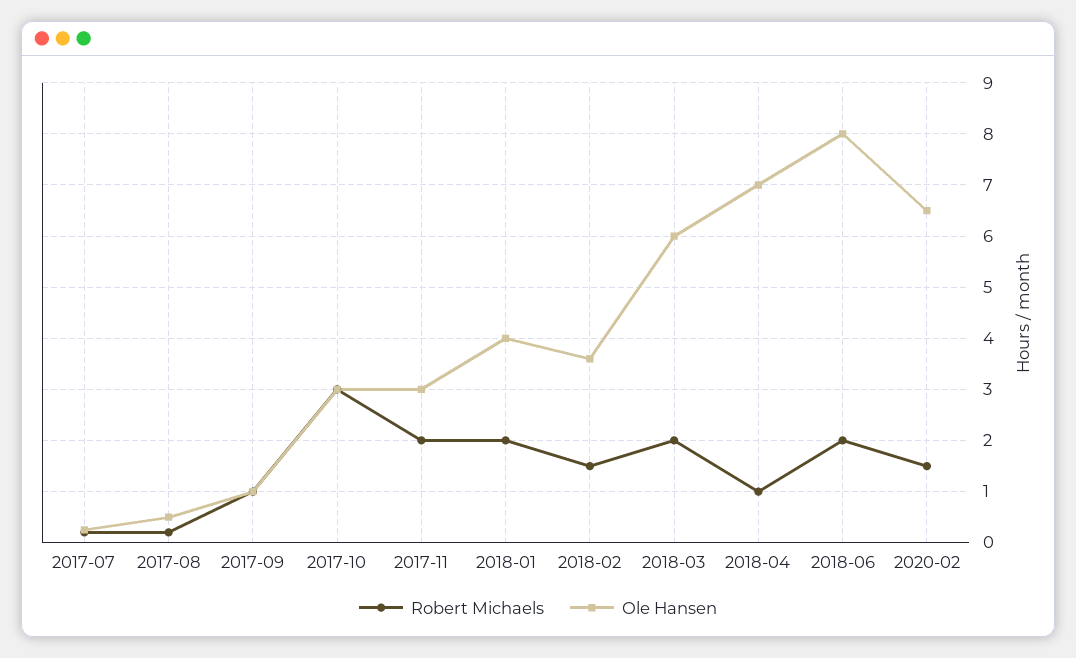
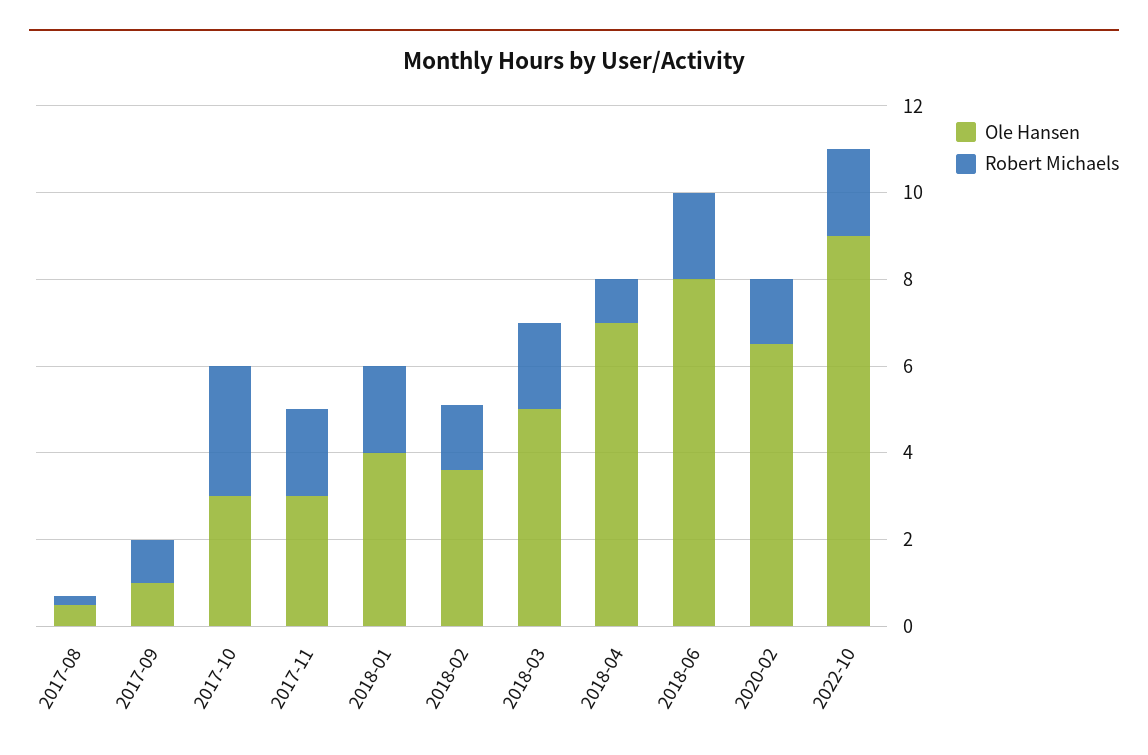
Robert Michaels, 2017-07: 0.2 -> none
Ole Hansen, 2017-07: 0.2 -> none
Ole Hansen, 2018-03: 6 -> 5
Ole Hansen, 2022-10: none -> 9
Robert Michaels, 2022-10: none -> 2

